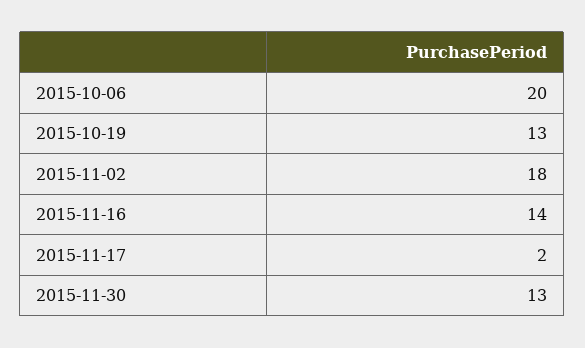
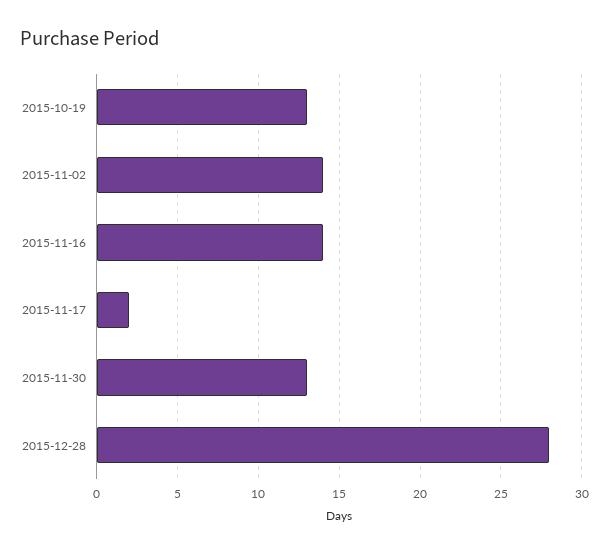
2015-10-06: 20 -> none
2015-11-02: 18 -> 14
2015-12-28: none -> 28

